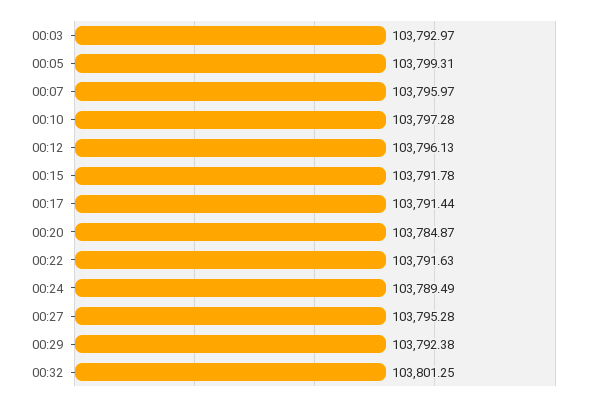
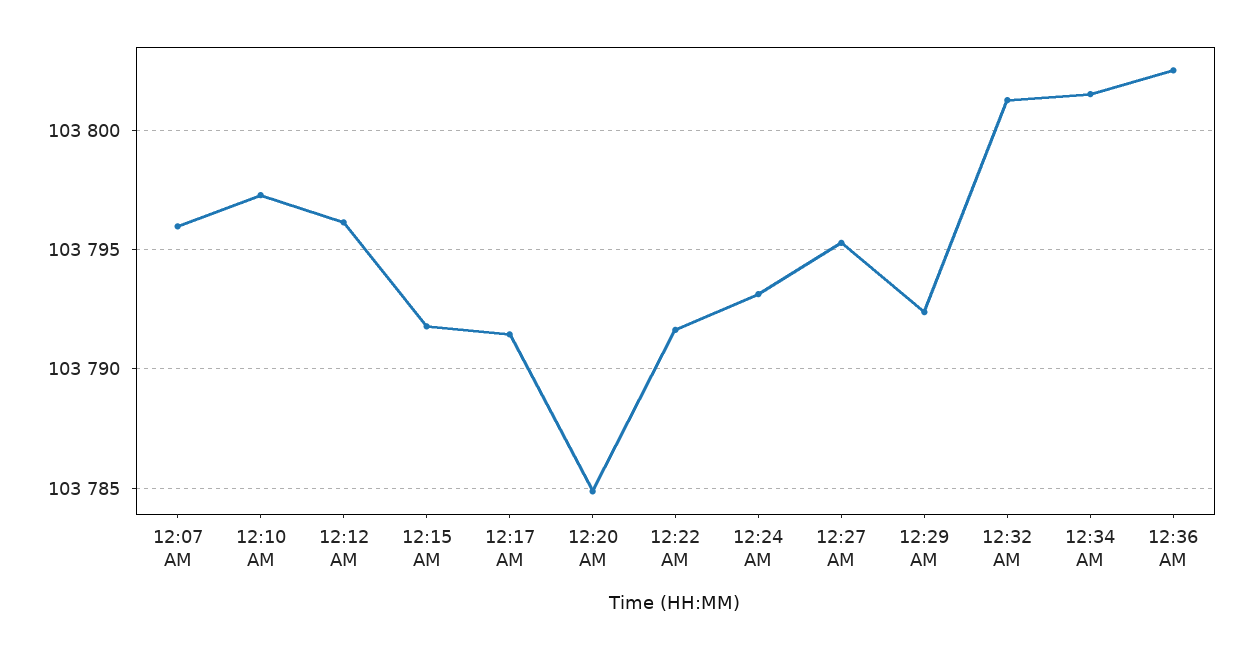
00:03: 103792.97 -> none
00:05: 103799.31 -> none
00:24: 103789.49 -> 103793
12:34 AM: none -> 103801.5
12:36 AM: none -> 103802.5

